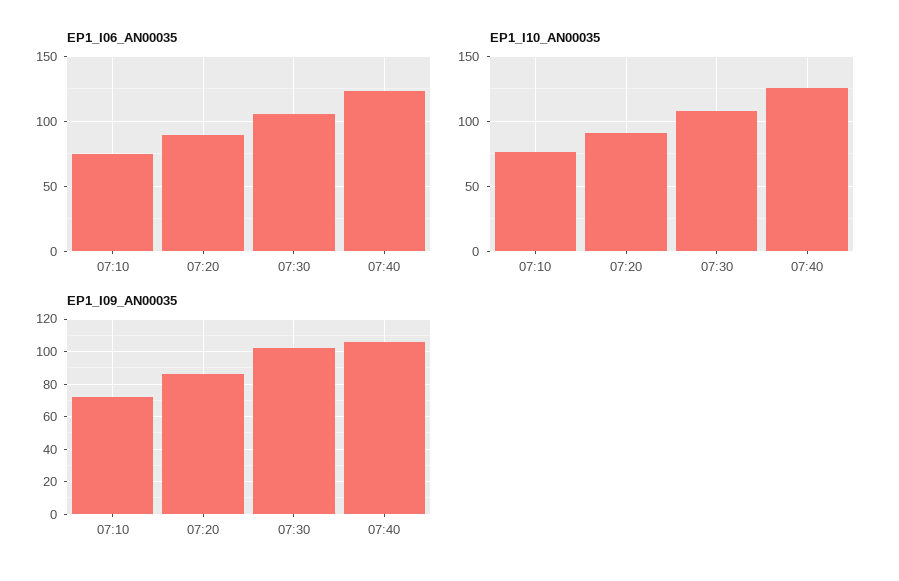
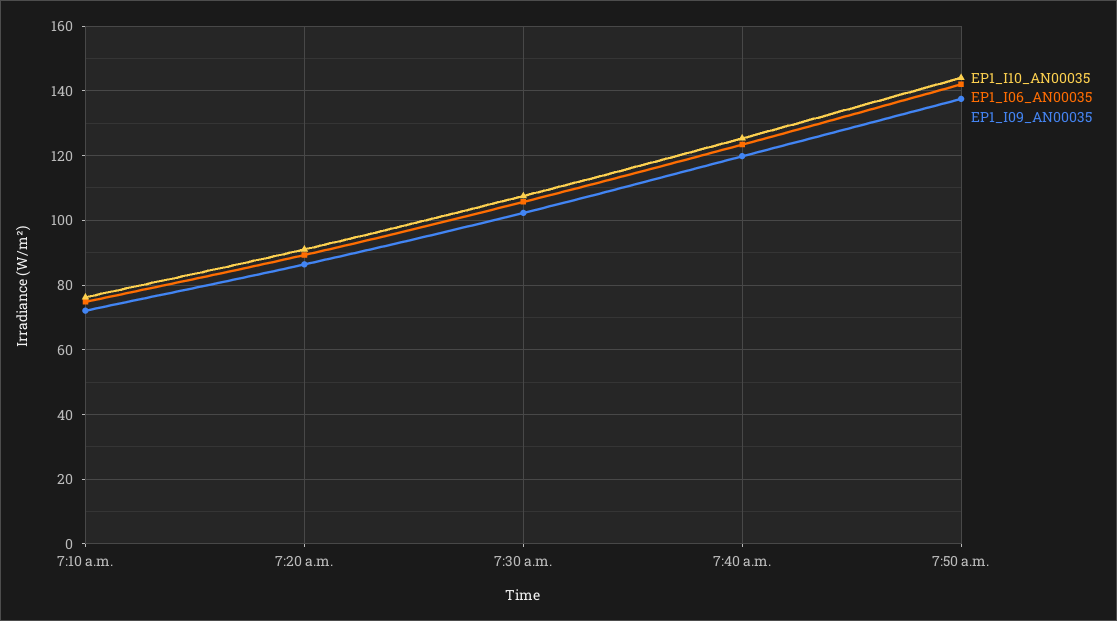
EP1_I09_AN00035, 07:40: 105 -> 120
EP1_I10_AN00035, 7:50 a.m.: none -> 144
EP1_I06_AN00035, 7:50 a.m.: none -> 142
EP1_I09_AN00035, 7:50 a.m.: none -> 138

